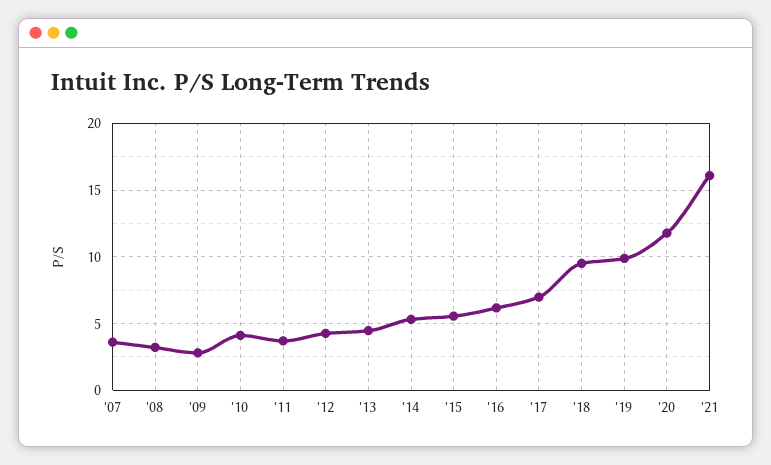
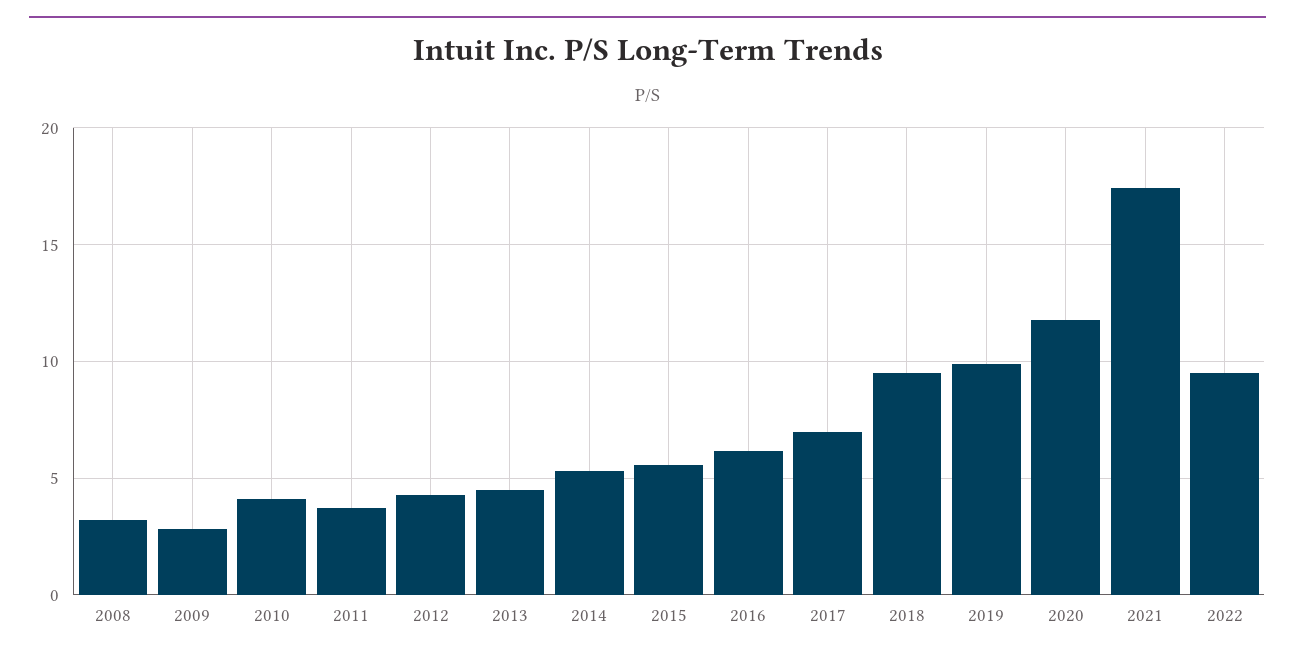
'07: 3.5 -> none
'21: 16 -> 17.5
2022: none -> 9.5

